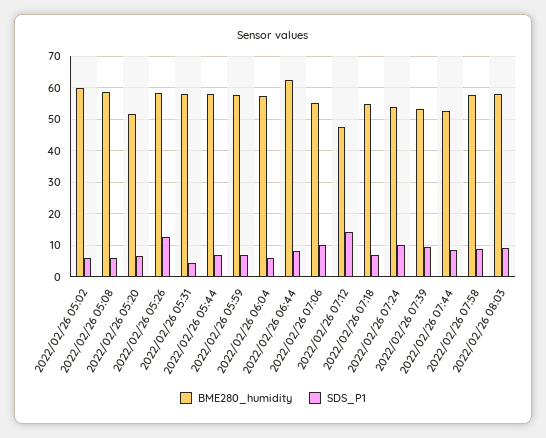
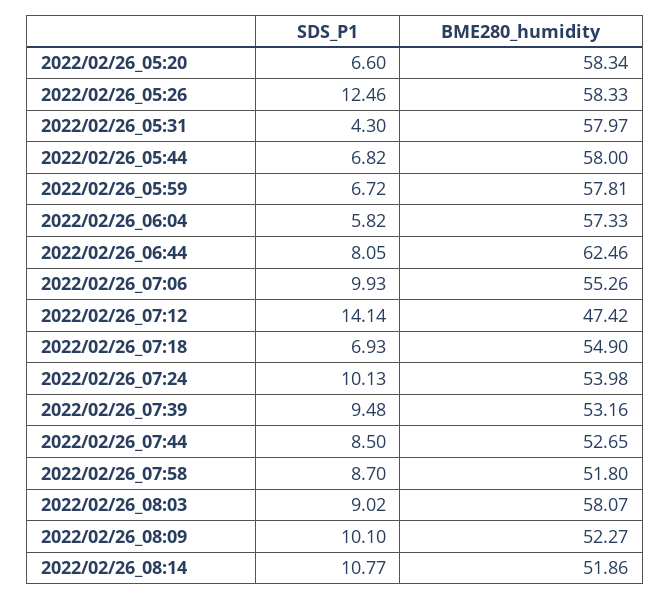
BME280_humidity, 2022/02/26 05:02: 60 -> none
SDS_P1, 2022/02/26 05:02: 6 -> none
BME280_humidity, 2022/02/26 05:08: 58 -> none
SDS_P1, 2022/02/26 05:08: 6 -> none
BME280_humidity, 2022/02/26 05:20: 52 -> 58.34
BME280_humidity, 2022/02/26 07:58: 58 -> 51.8
SDS_P1, 2022/02/26_08:09: none -> 10.1
BME280_humidity, 2022/02/26_08:09: none -> 52.27
SDS_P1, 2022/02/26_08:14: none -> 10.77
BME280_humidity, 2022/02/26_08:14: none -> 51.86

